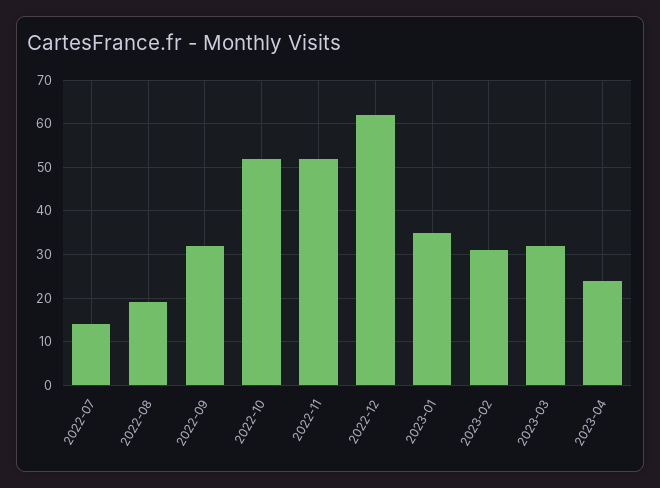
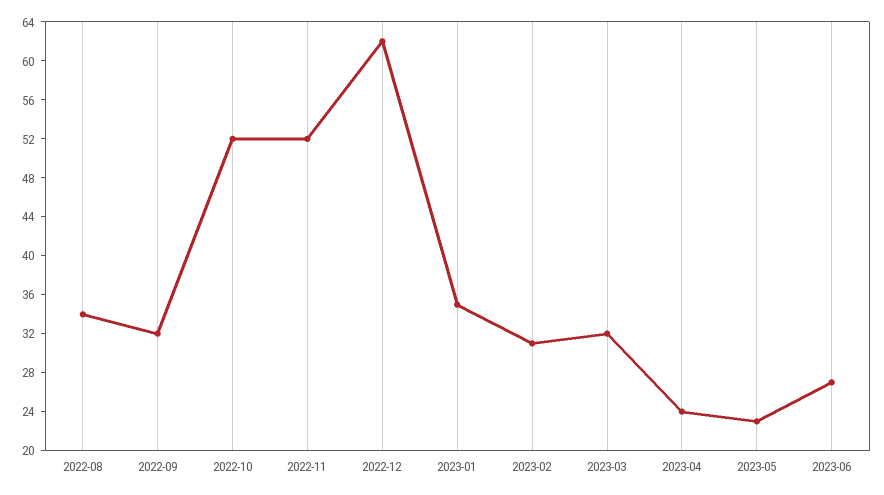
2022-07: 15 -> none
2022-08: 20 -> 34
2023-05: none -> 23
2023-06: none -> 27

